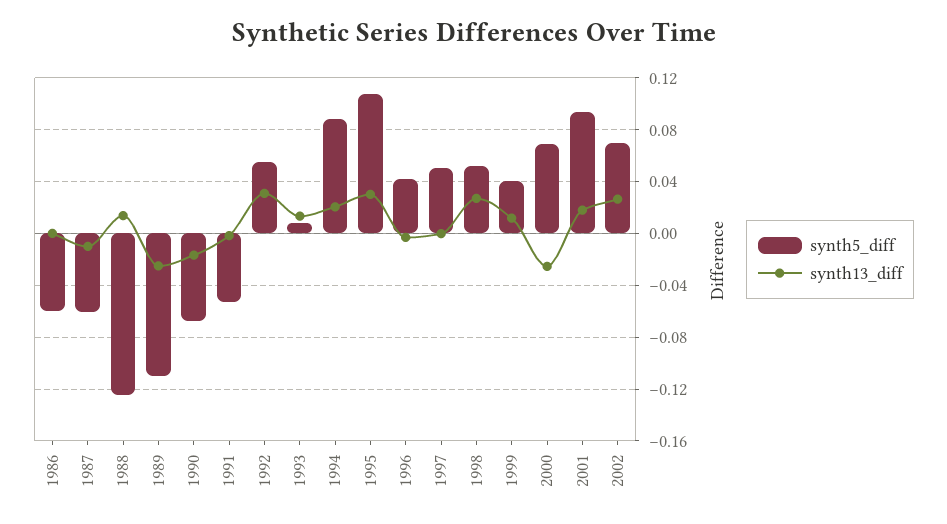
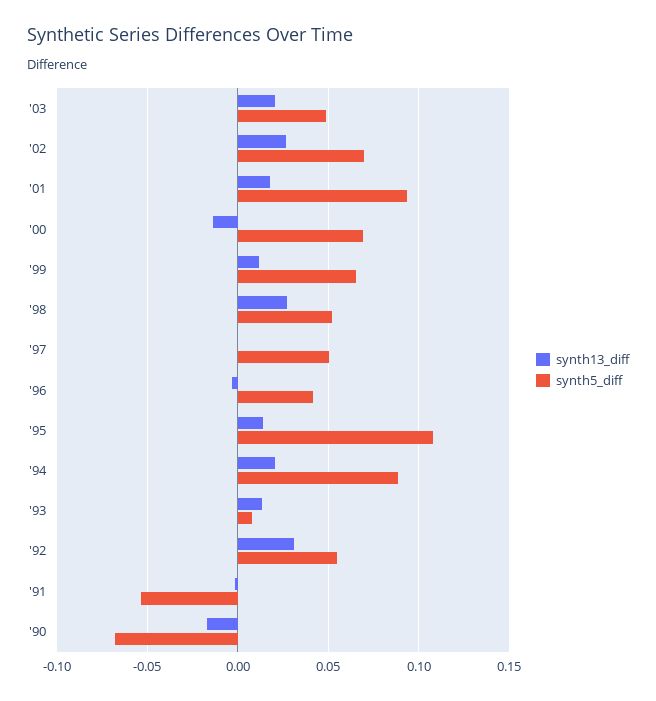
synth5_diff, 1986: -0.06 -> none
synth13_diff, 1986: 0 -> none
synth5_diff, 1987: -0.06 -> none
synth13_diff, 1987: -0.01 -> none
synth5_diff, 1988: -0.125 -> none
synth13_diff, 1988: 0.015 -> none
synth5_diff, 1989: -0.11 -> none
synth13_diff, 1989: -0.025 -> none
synth13_diff, 1995: 0.03 -> 0.015
synth5_diff, 1999: 0.04 -> 0.065
synth13_diff, 2000: -0.025 -> -0.015
synth13_diff, '03: none -> 0.02
synth5_diff, '03: none -> 0.05

